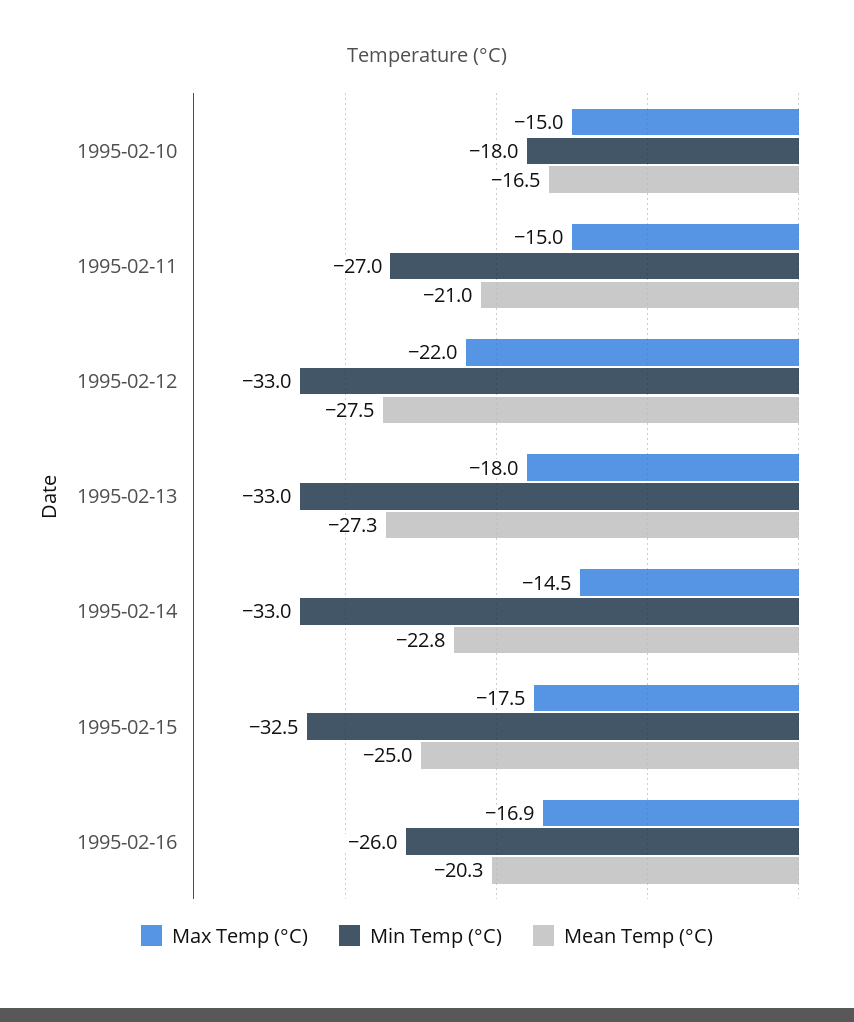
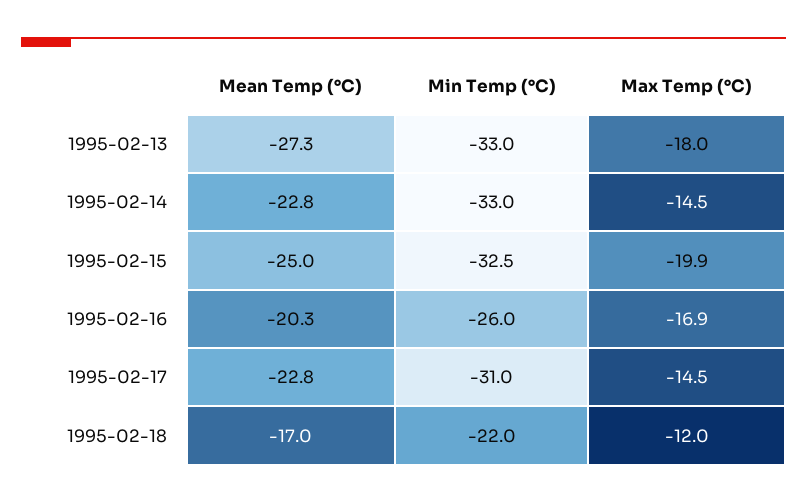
Max Temp (°C), 1995-02-10: -15 -> none
Min Temp (°C), 1995-02-10: -18 -> none
Mean Temp (°C), 1995-02-10: -16.5 -> none
Max Temp (°C), 1995-02-11: -15 -> none
Min Temp (°C), 1995-02-11: -27 -> none
Mean Temp (°C), 1995-02-11: -21 -> none
Max Temp (°C), 1995-02-12: -22 -> none
Min Temp (°C), 1995-02-12: -33 -> none
Mean Temp (°C), 1995-02-12: -27.5 -> none
Max Temp (°C), 1995-02-15: -17.5 -> -19.9
Mean Temp (°C), 1995-02-17: none -> -22.8
Min Temp (°C), 1995-02-17: none -> -31
Max Temp (°C), 1995-02-17: none -> -14.5
Mean Temp (°C), 1995-02-18: none -> -17
Min Temp (°C), 1995-02-18: none -> -22
Max Temp (°C), 1995-02-18: none -> -12

